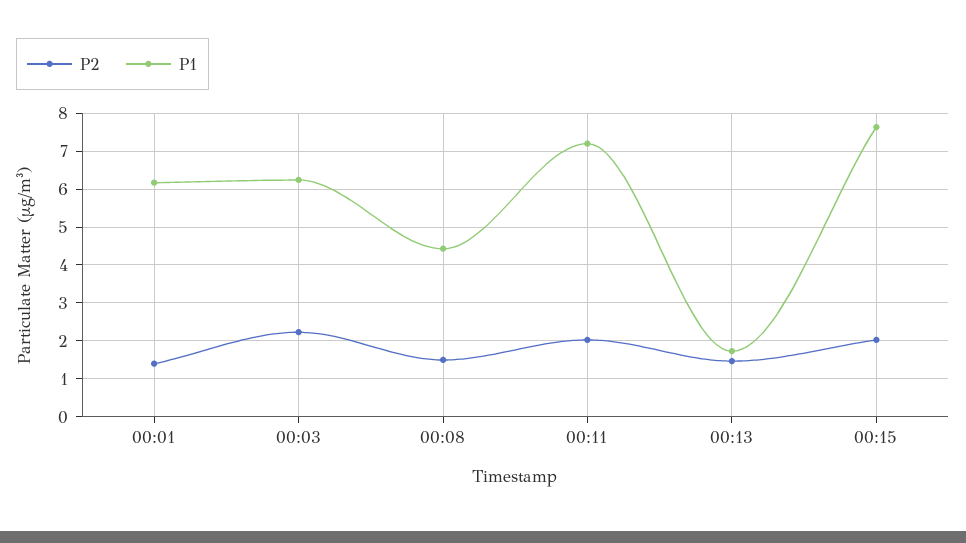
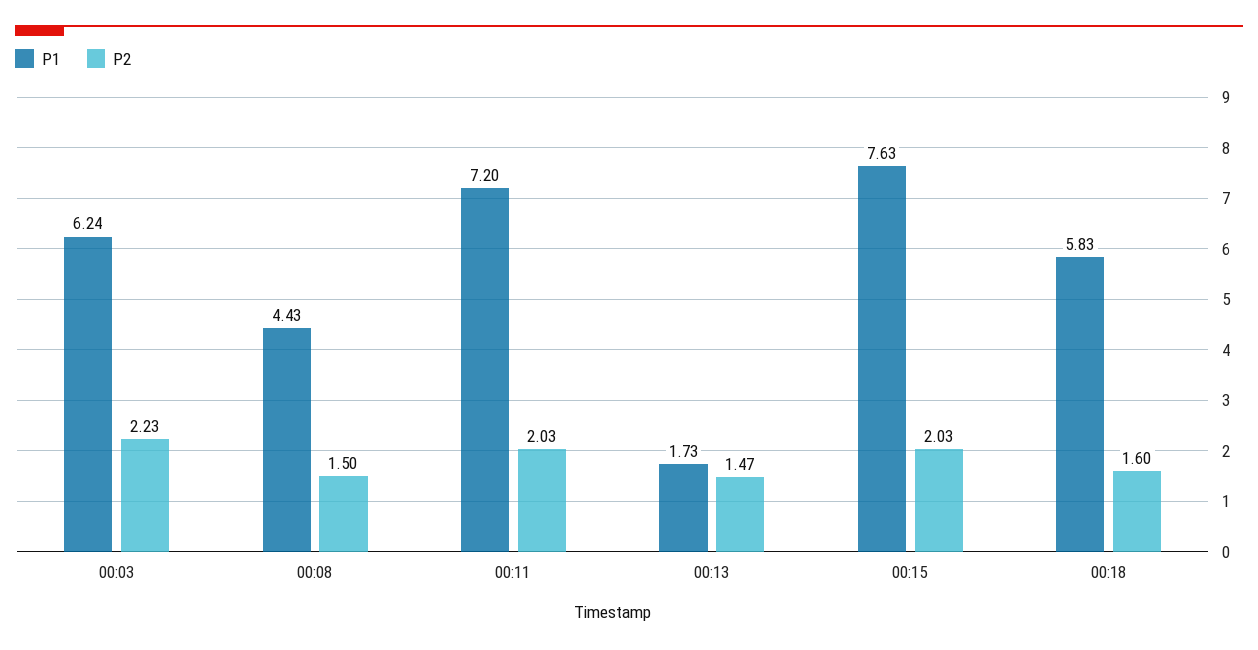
P2, 00:01: 1.4 -> none
P1, 00:01: 6.2 -> none
P1, 00:18: none -> 5.83
P2, 00:18: none -> 1.6

